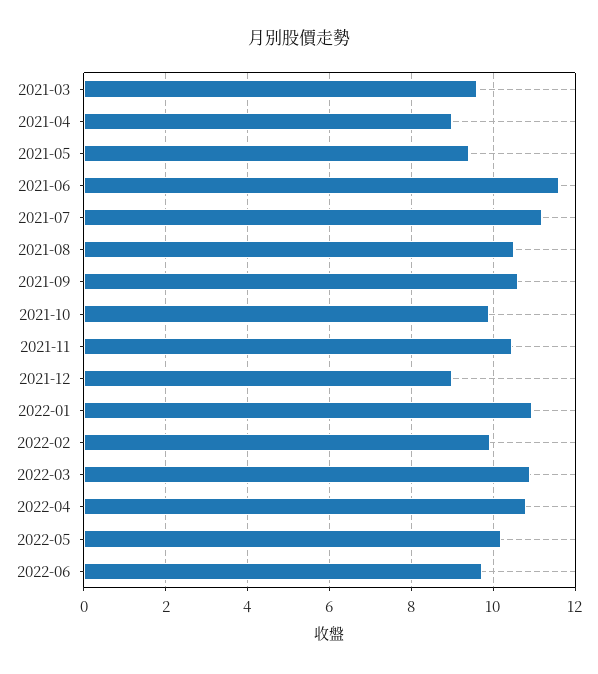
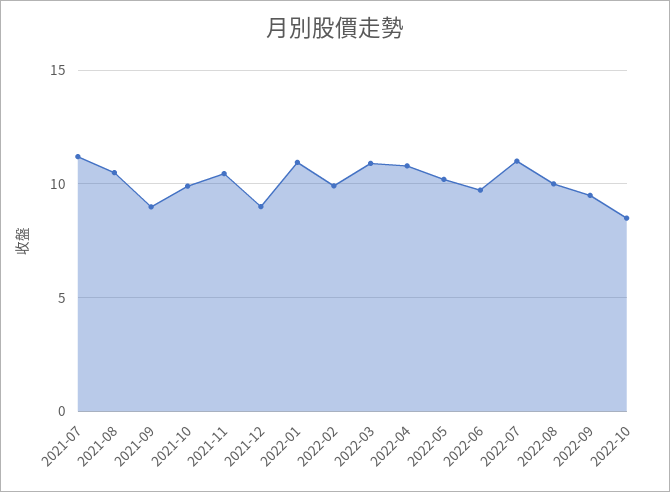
2021-03: 9.6 -> none
2021-04: 9 -> none
2021-05: 9.4 -> none
2021-06: 11.6 -> none
2021-09: 10.6 -> 9
2022-07: none -> 11
2022-08: none -> 10
2022-09: none -> 9.5
2022-10: none -> 8.5

